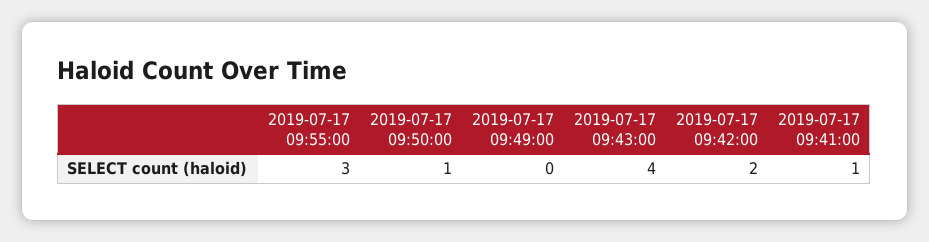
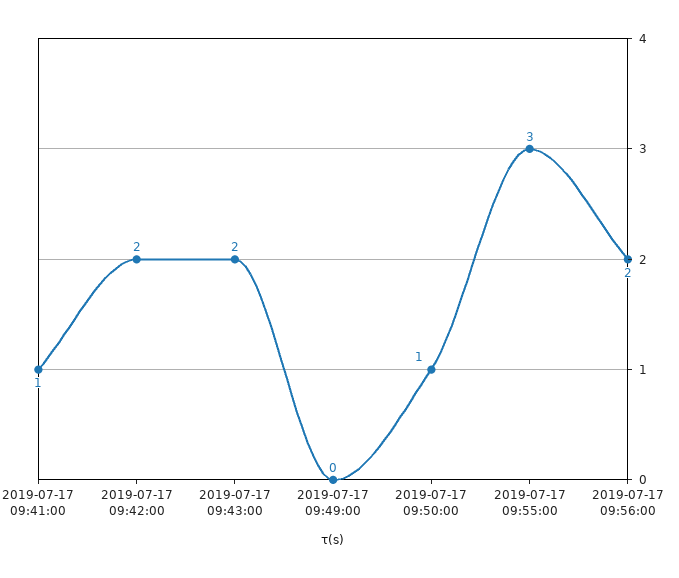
2019-07-17 09:43:00: 4 -> 2
2019-07-17 09:56:00: none -> 2

